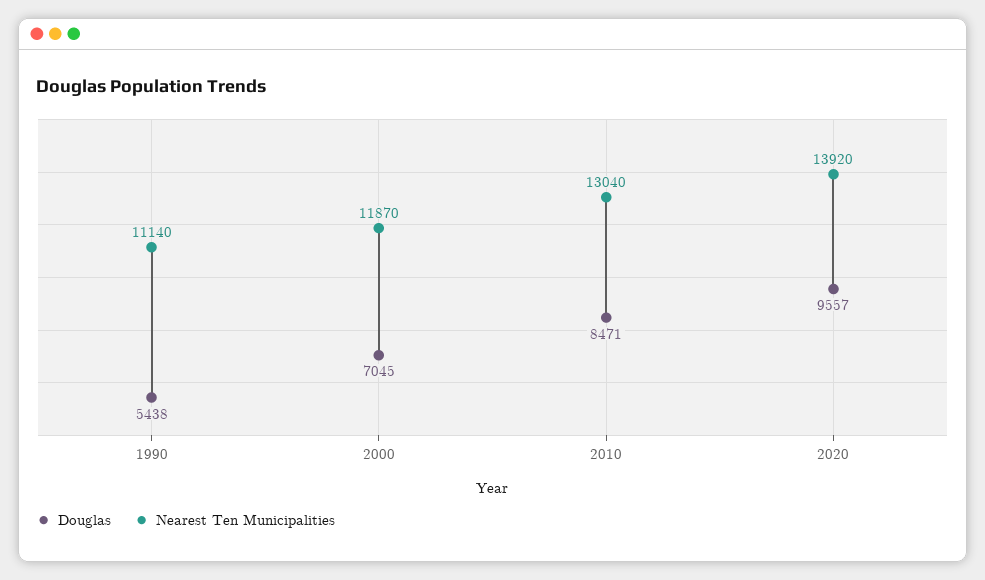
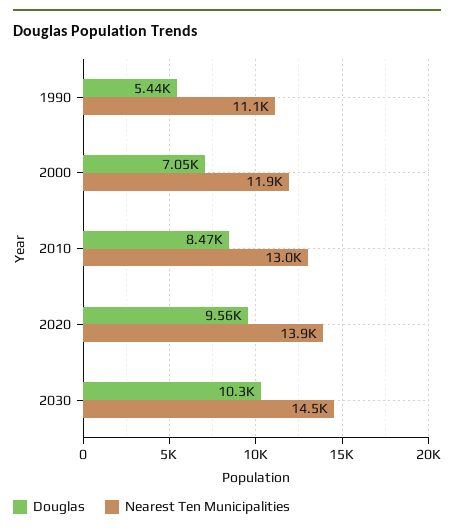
Douglas, 2030: none -> 10300
Nearest Ten Municipalities, 2030: none -> 14500

